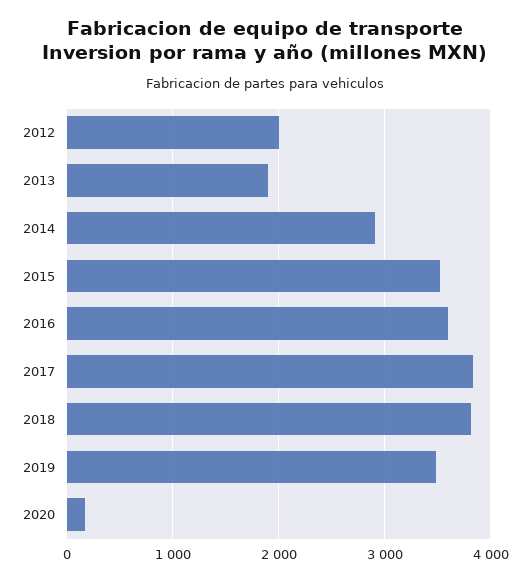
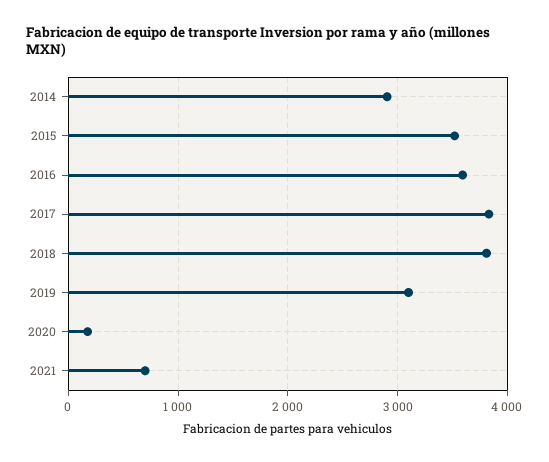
2012: 2000 -> none
2013: 1900 -> none
2019: 3500 -> 3100
2021: none -> 700

